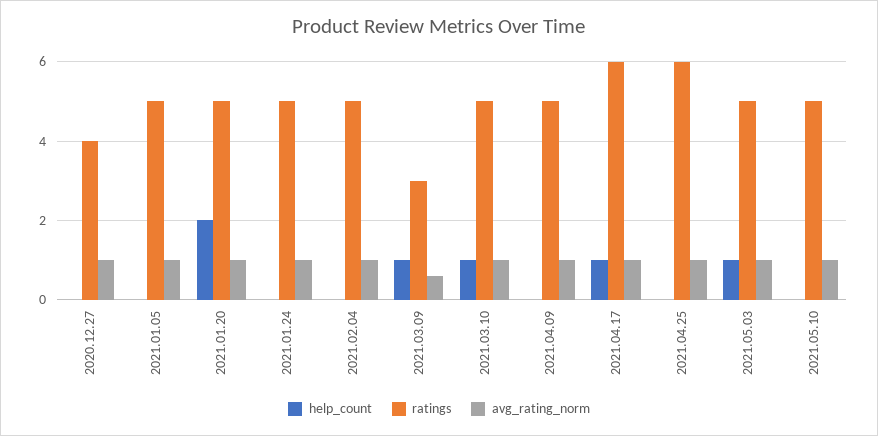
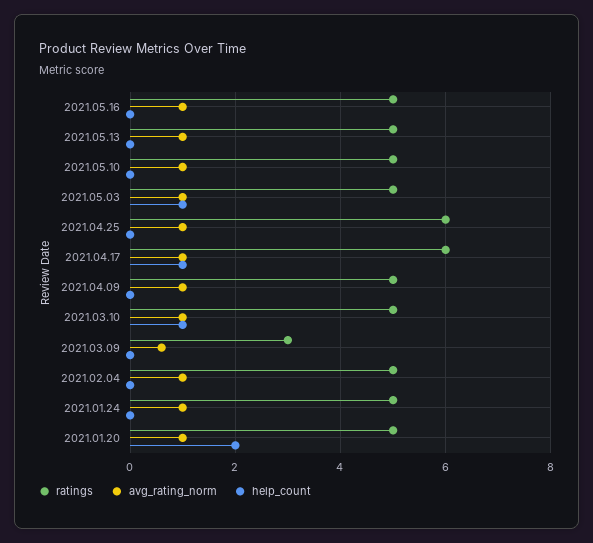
help_count, 2020.12.27: 0 -> none
ratings, 2020.12.27: 4 -> none
avg_rating_norm, 2020.12.27: 1 -> none
help_count, 2021.01.05: 0 -> none
ratings, 2021.01.05: 5 -> none
avg_rating_norm, 2021.01.05: 1 -> none
help_count, 2021.03.09: 1 -> 0
ratings, 2021.05.16: none -> 5
avg_rating_norm, 2021.05.16: none -> 1
help_count, 2021.05.16: none -> 0
ratings, 2021.05.13: none -> 5
avg_rating_norm, 2021.05.13: none -> 1
help_count, 2021.05.13: none -> 0

